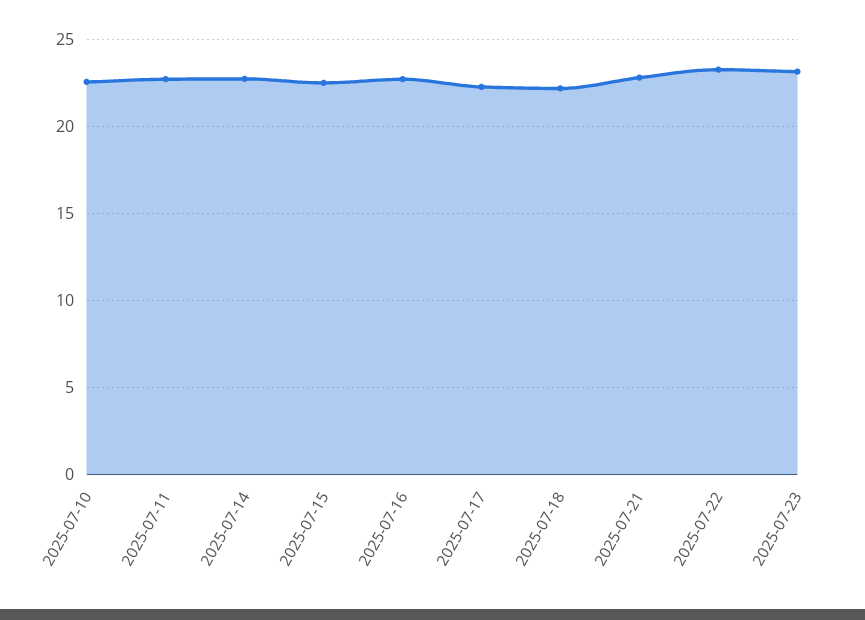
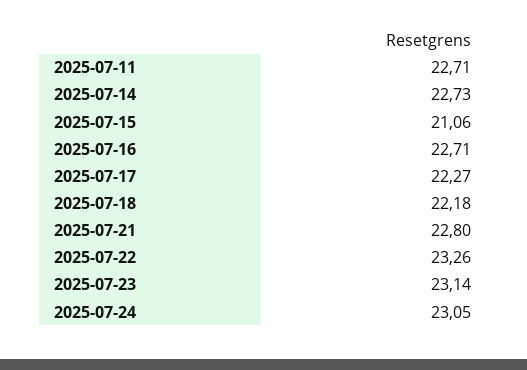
2025-07-10: 22.5 -> none
2025-07-15: 22.5 -> 21.06
2025-07-24: none -> 23.05

